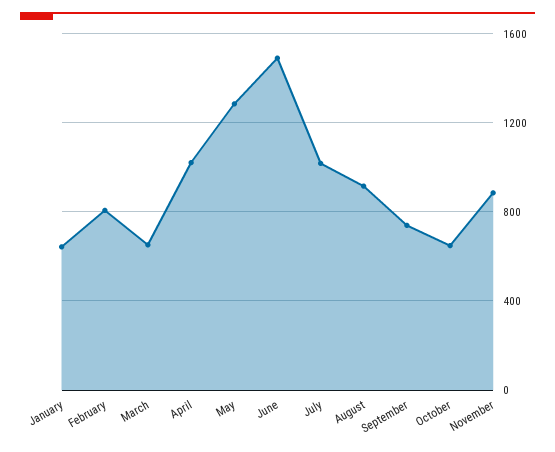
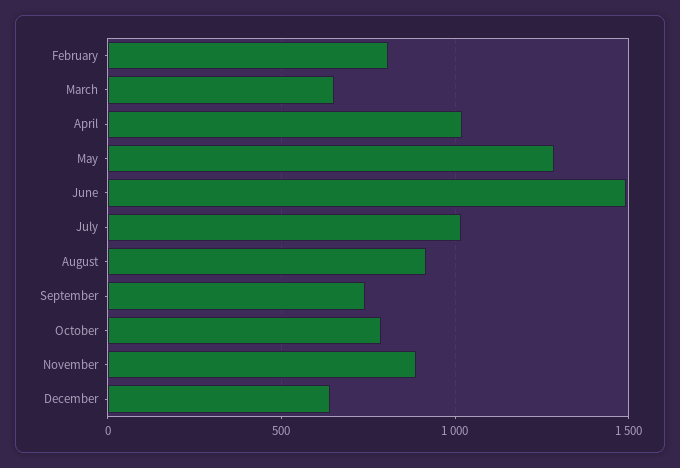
January: 650 -> none
October: 650 -> 800
December: none -> 650

